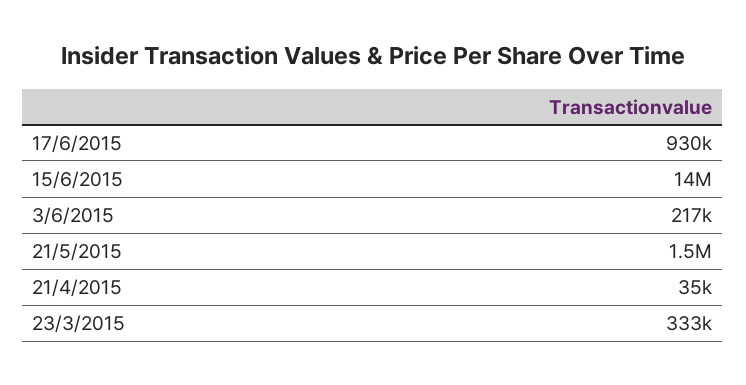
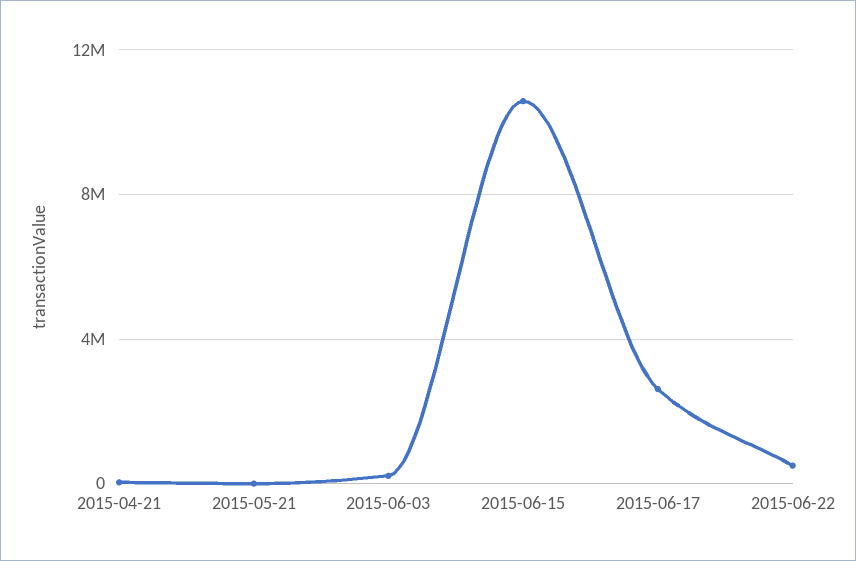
17/6/2015: 930000 -> 2500000
15/6/2015: 14000000 -> 10500000
21/5/2015: 1500000 -> 0
23/3/2015: 333000 -> none
2015-06-22: none -> 500000

